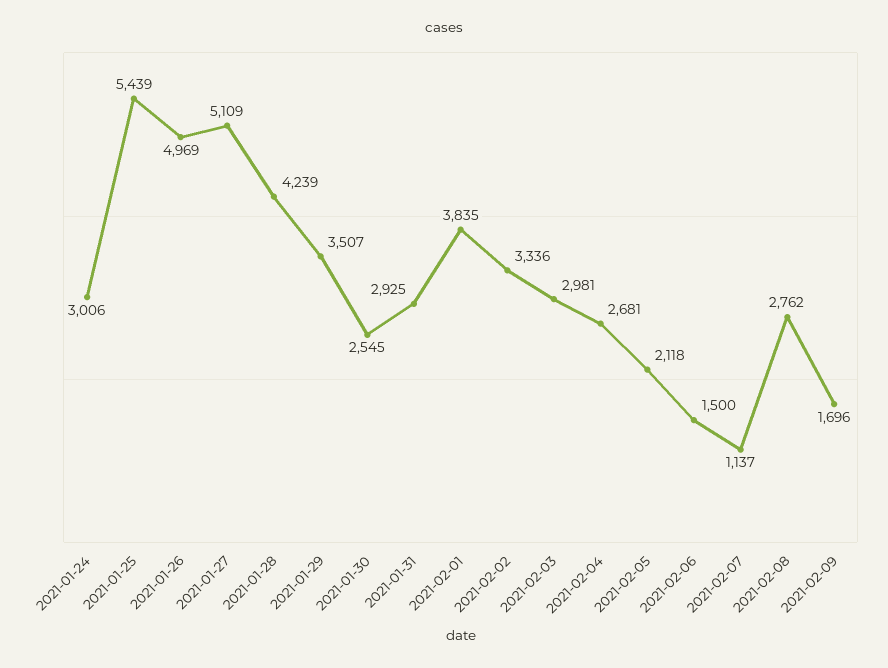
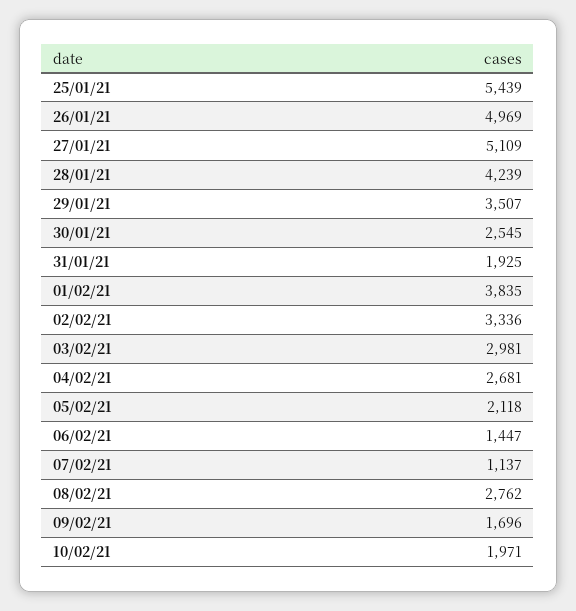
2021-01-24: 3006 -> none
2021-01-31: 2925 -> 1925
2021-02-06: 1500 -> 1447
10/02/21: none -> 1971

